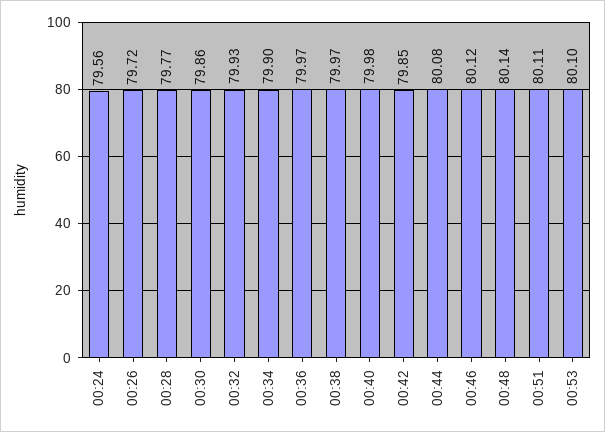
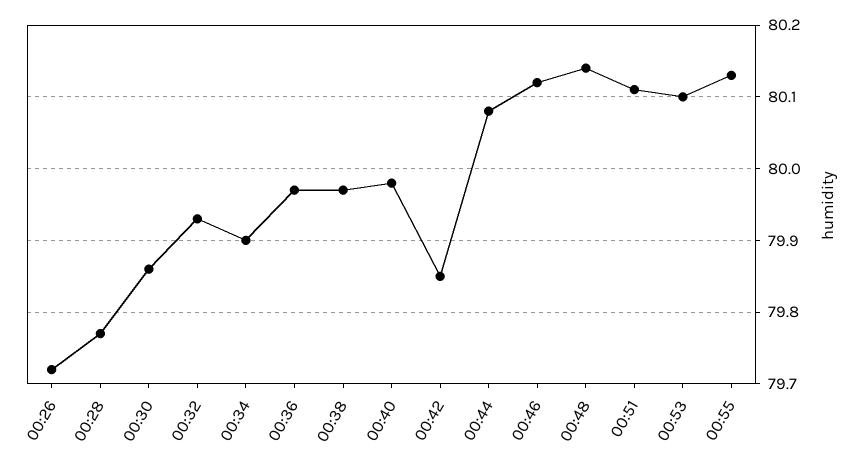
00:24: 79.56 -> none
00:55: none -> 80.13

